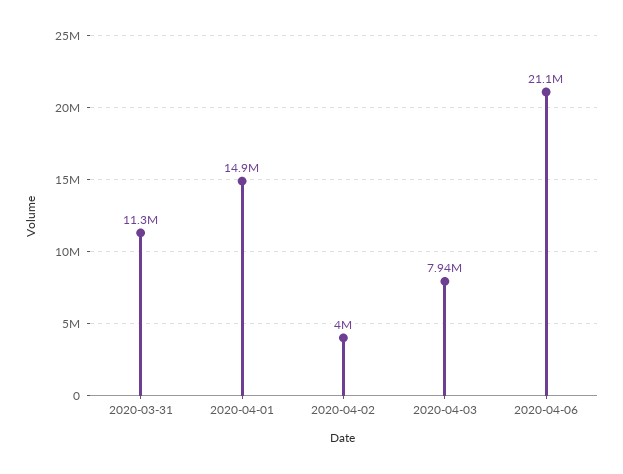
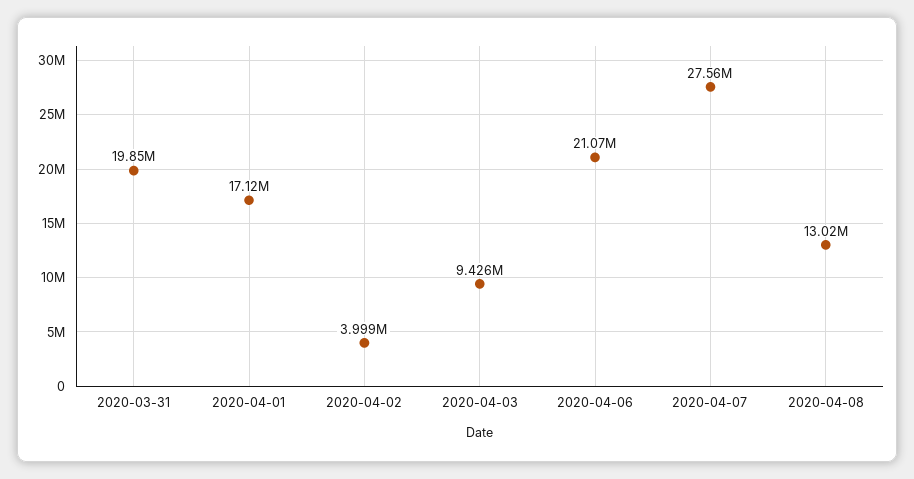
2020-03-31: 11300000 -> 19850000
2020-04-01: 14900000 -> 17120000
2020-04-03: 7940000 -> 9426000
2020-04-07: none -> 27560000
2020-04-08: none -> 13020000

